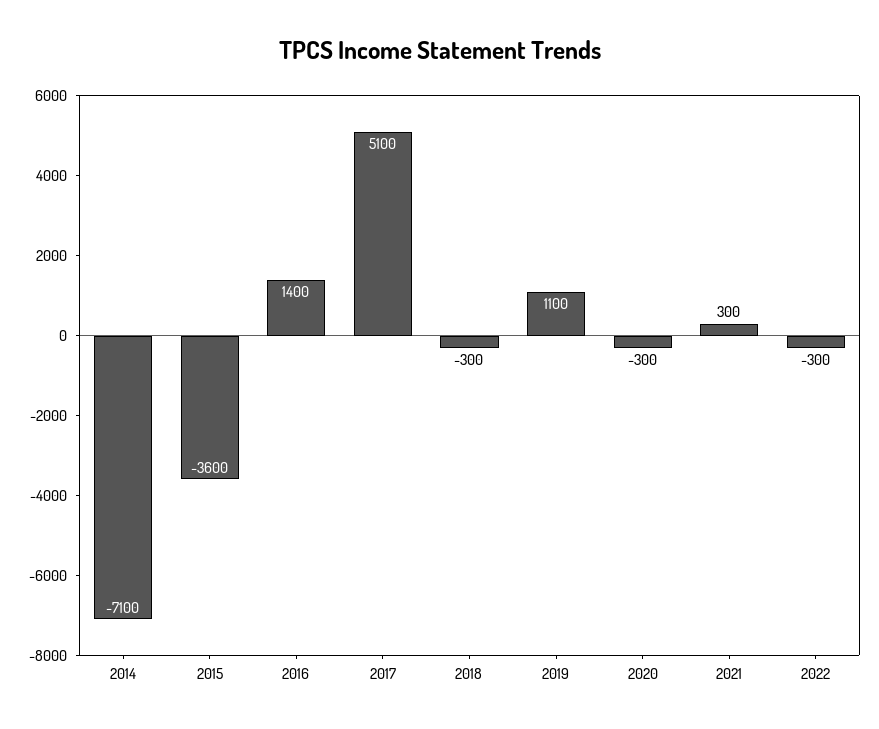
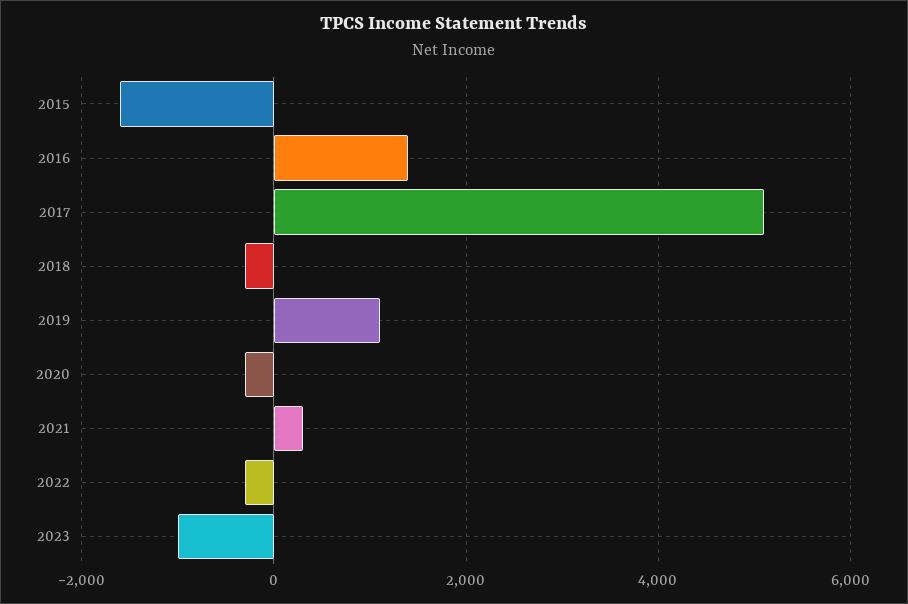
2014: -7100 -> none
2015: -3600 -> -1600
2023: none -> -1000

